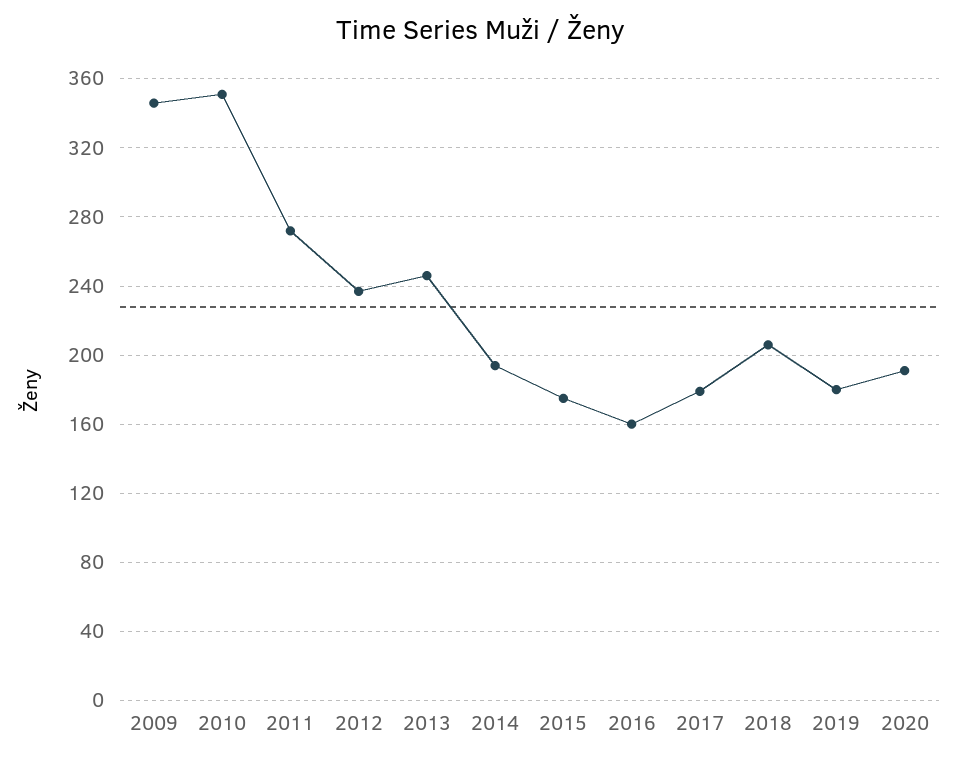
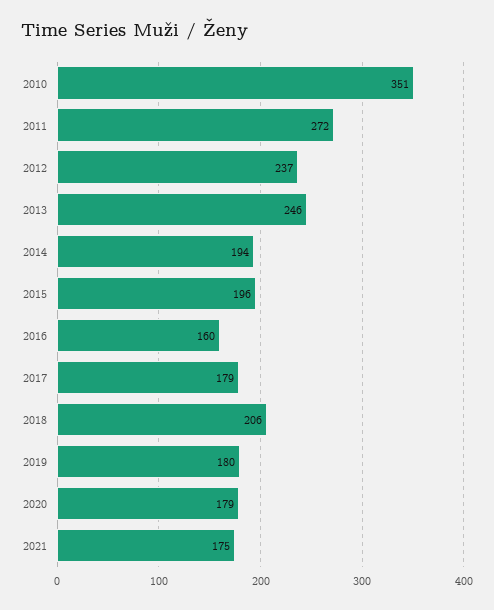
2009: 345 -> none
2015: 175 -> 196
2020: 190 -> 179
2021: none -> 175

